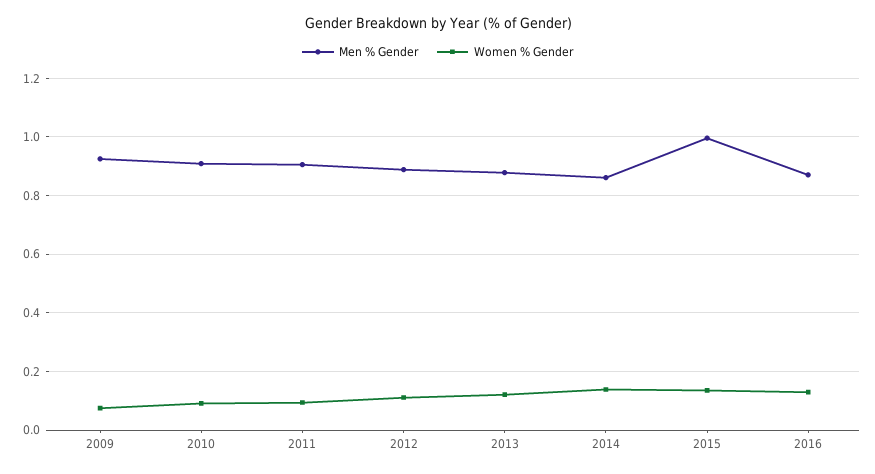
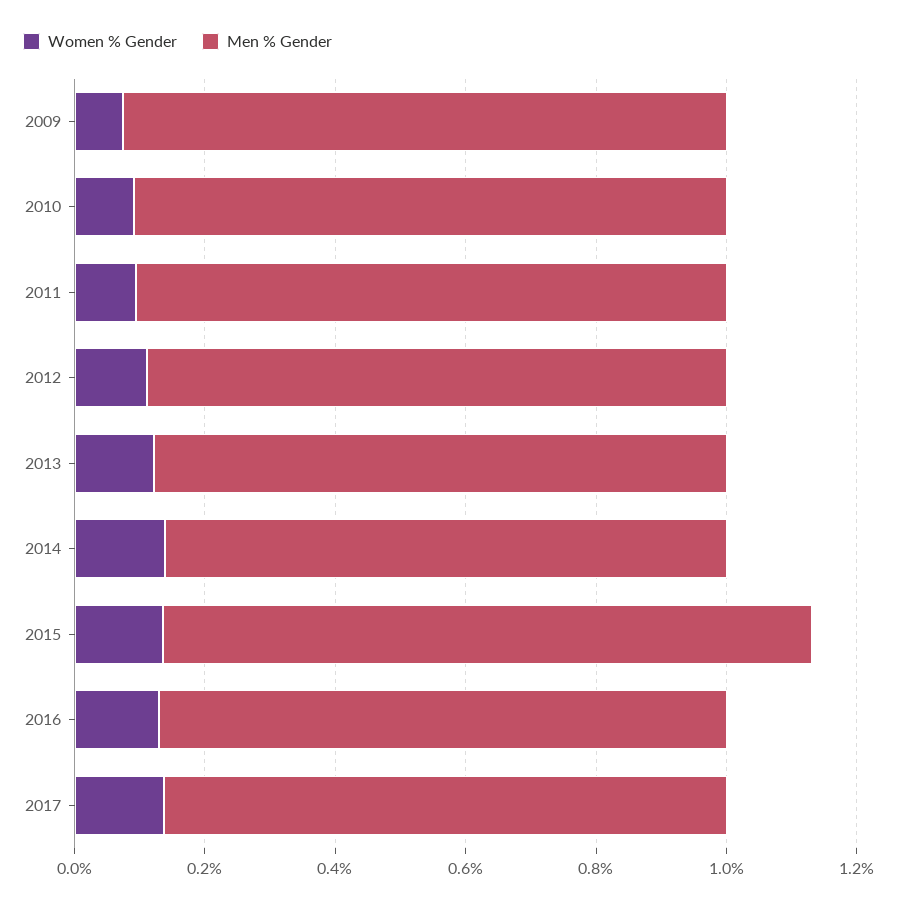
Women % Gender, 2017: none -> 0.15
Men % Gender, 2017: none -> 0.85

